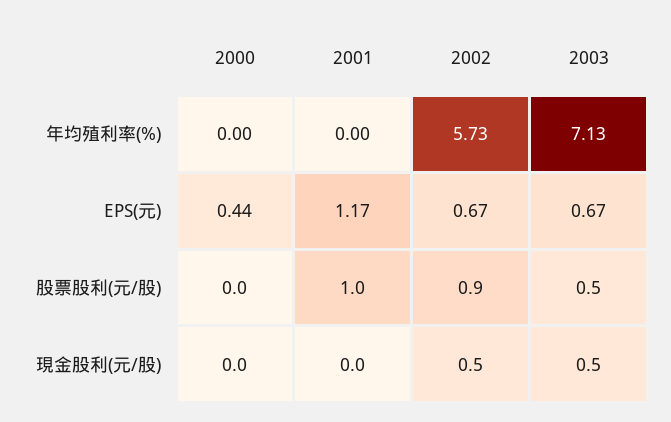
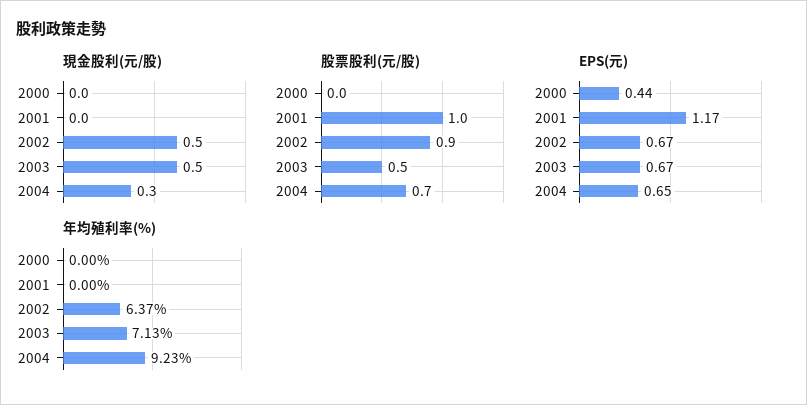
年均殖利率(%), 2002: 5.73 -> 6.37
現金股利(元/股), 2004: none -> 0.3
股票股利(元/股), 2004: none -> 0.7
EPS(元), 2004: none -> 0.65
年均殖利率(%), 2004: none -> 9.23

